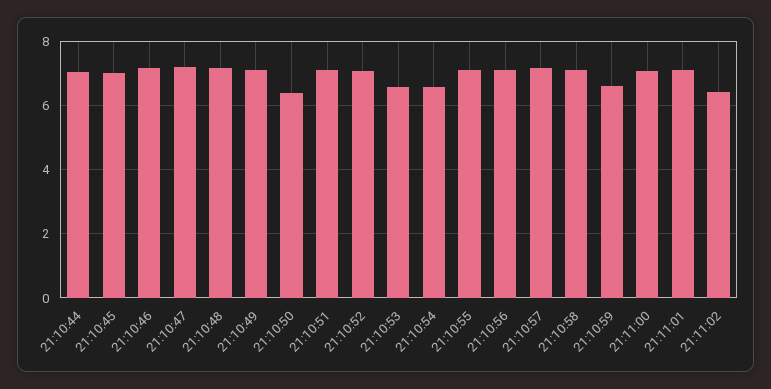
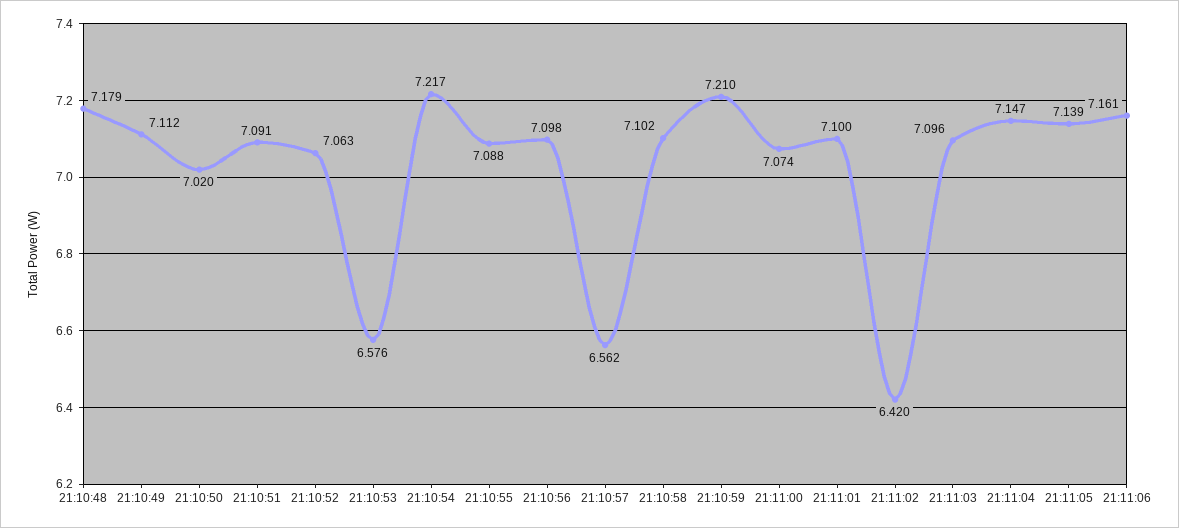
21:10:44: 7 -> none
21:10:45: 7 -> none
21:10:46: 7.2 -> none
21:10:47: 7.2 -> none
21:10:50: 6.4 -> 7.02
21:10:54: 6.6 -> 7.217
21:10:57: 7.2 -> 6.562
21:10:59: 6.6 -> 7.21
21:11:03: none -> 7.096
21:11:04: none -> 7.147
21:11:05: none -> 7.139
21:11:06: none -> 7.161

